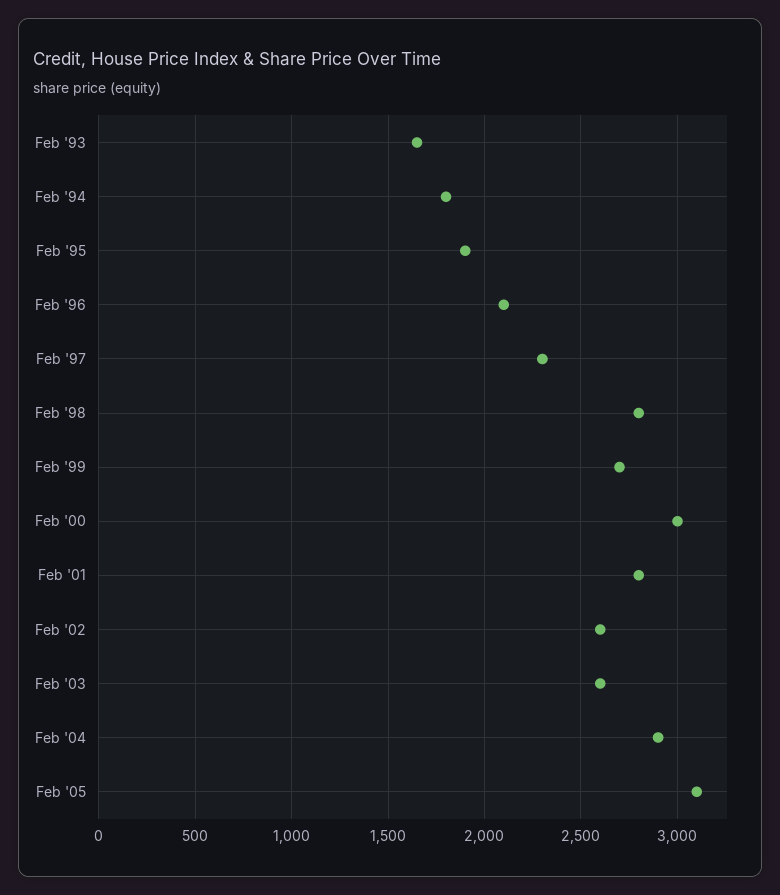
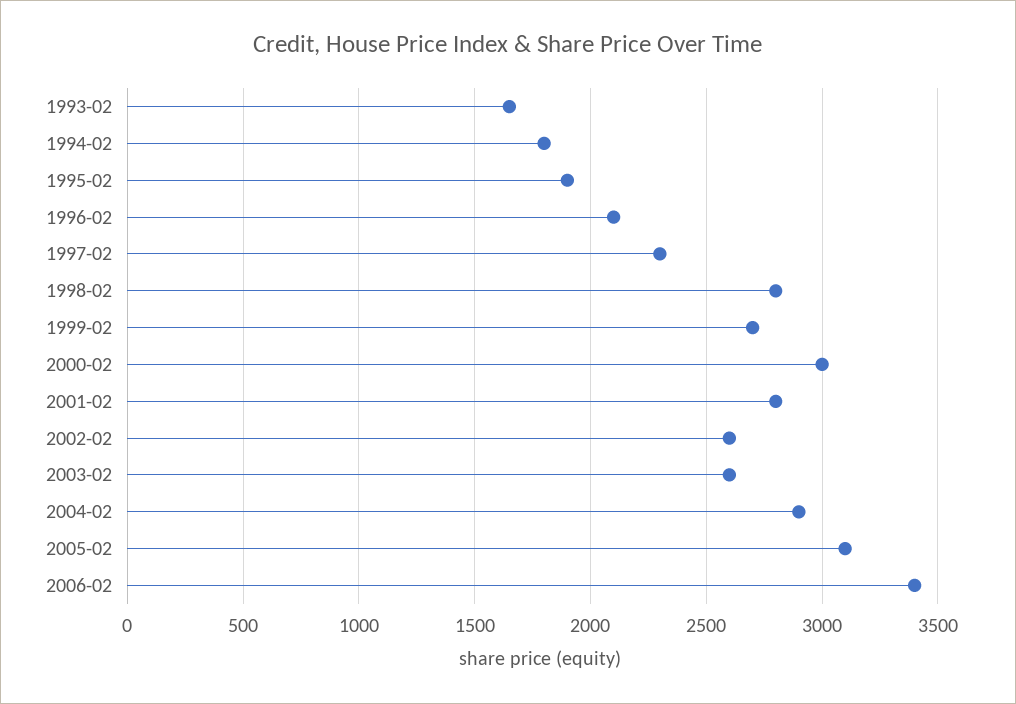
2006-02: none -> 3400

